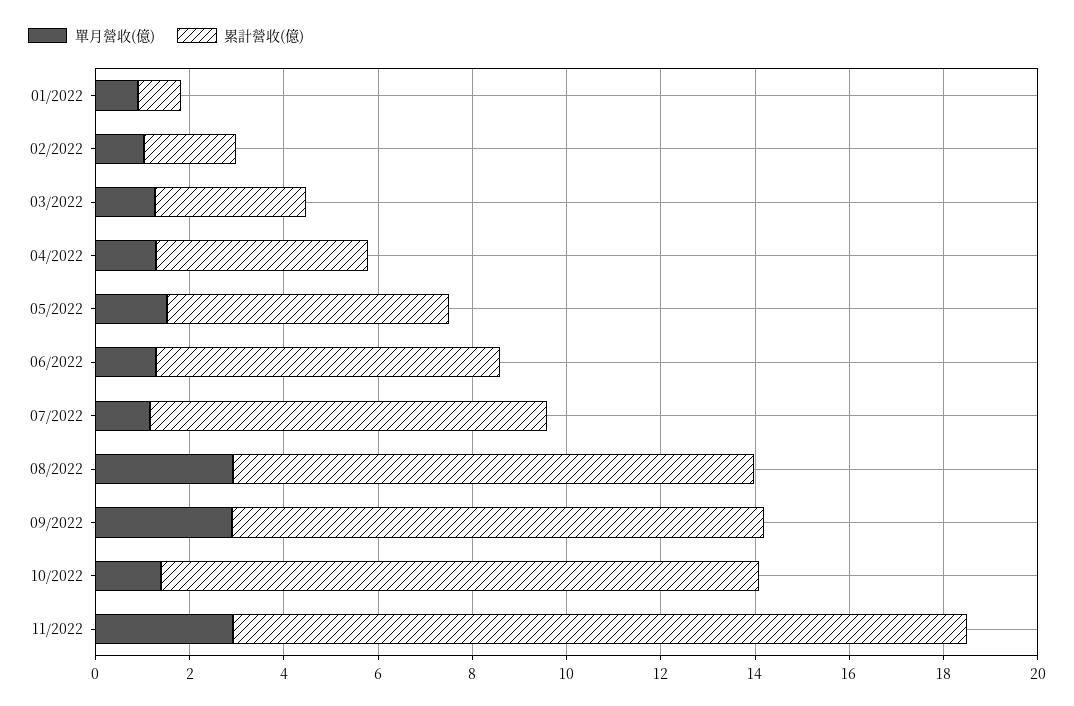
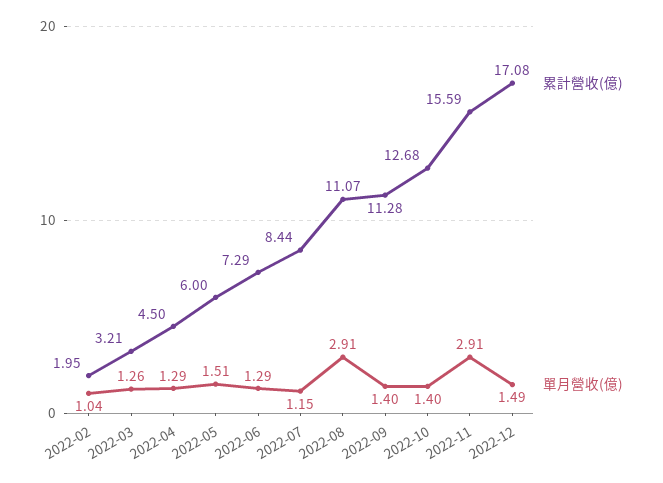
單月營收(億), 01/2022: 1 -> none
累計營收(億), 01/2022: 1 -> none
單月營收(億), 09/2022: 3 -> 1.4
累計營收(億), 2022-12: none -> 17.08
單月營收(億), 2022-12: none -> 1.49

